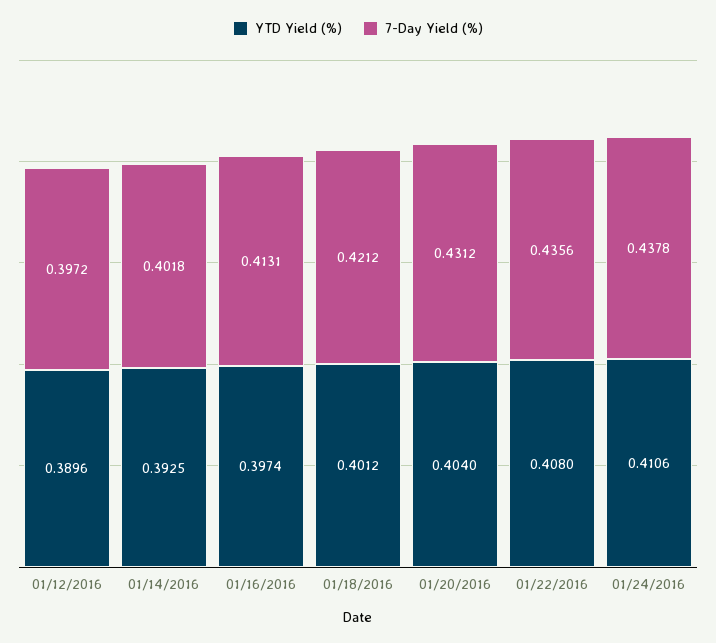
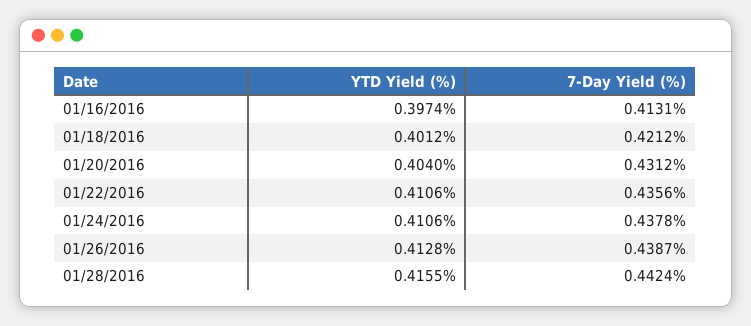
YTD Yield (%), 01/12/2016: 0.3896 -> none
7-Day Yield (%), 01/12/2016: 0.3972 -> none
YTD Yield (%), 01/14/2016: 0.3925 -> none
7-Day Yield (%), 01/14/2016: 0.4018 -> none
YTD Yield (%), 01/22/2016: 0.408 -> 0.4106
YTD Yield (%), 01/26/2016: none -> 0.4128
7-Day Yield (%), 01/26/2016: none -> 0.4387
YTD Yield (%), 01/28/2016: none -> 0.4155
7-Day Yield (%), 01/28/2016: none -> 0.4424

